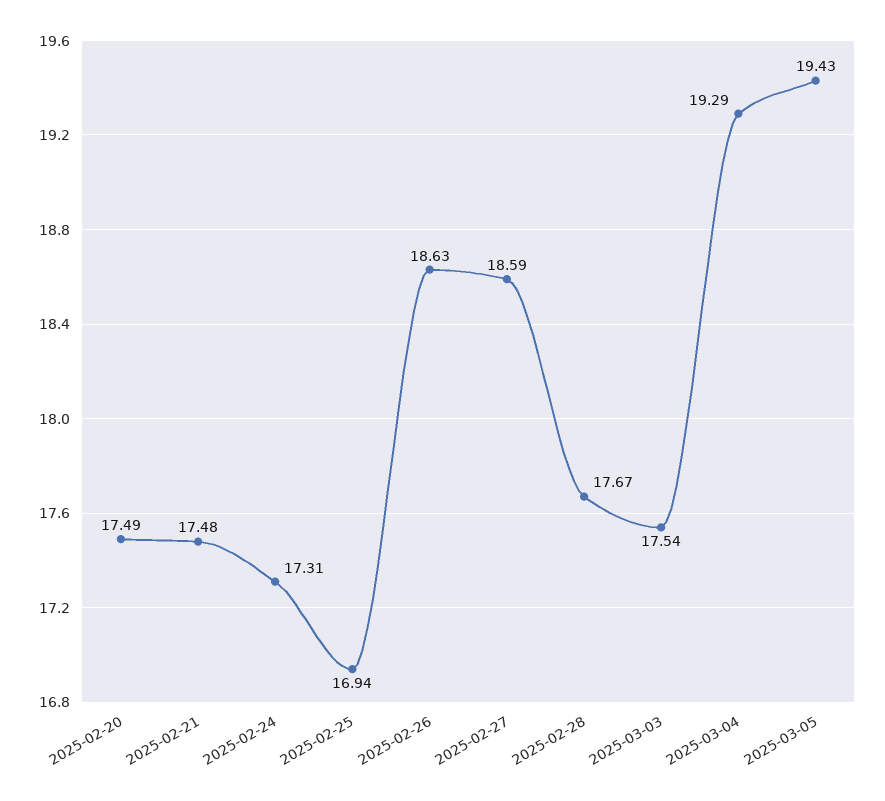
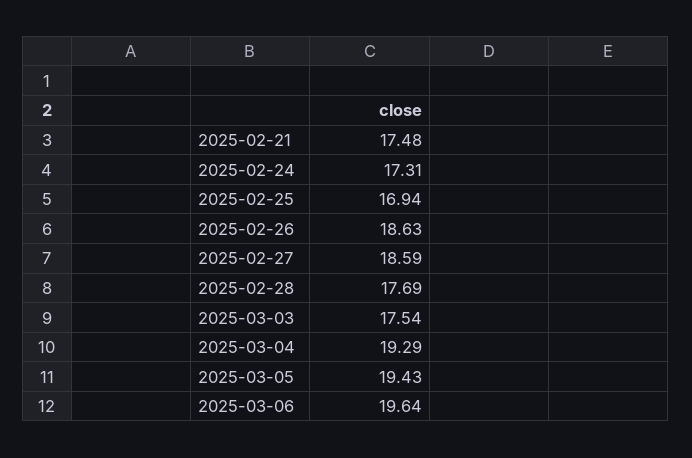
2025-02-20: 17.49 -> none
2025-02-28: 17.67 -> 17.69
2025-03-06: none -> 19.64

